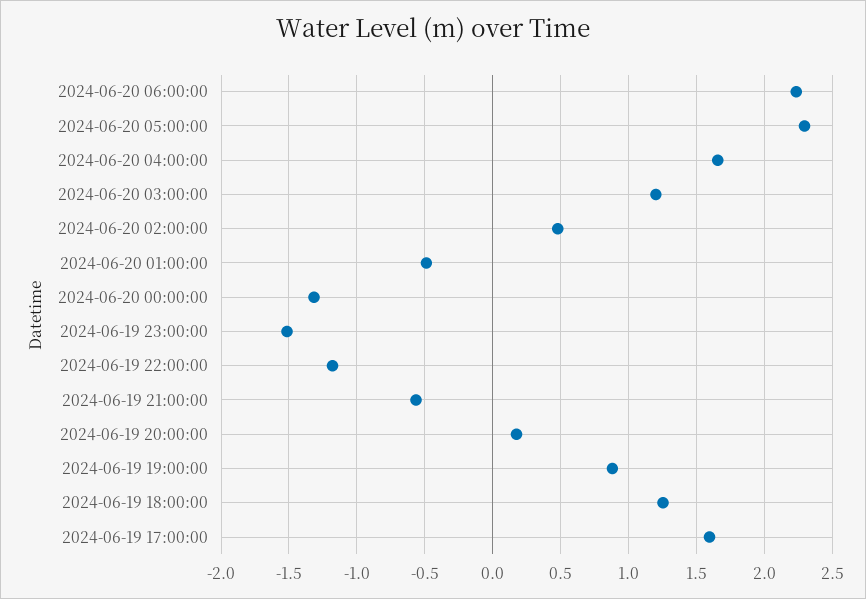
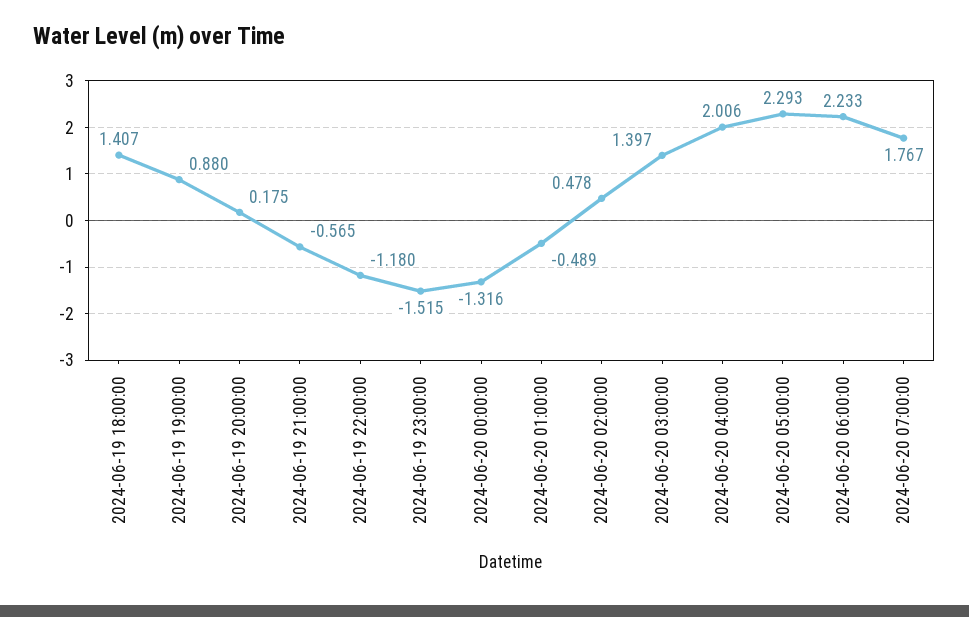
2024-06-20 04:00:00: 1.65 -> 2.006
2024-06-20 03:00:00: 1.2 -> 1.397
2024-06-19 18:00:00: 1.25 -> 1.407
2024-06-19 17:00:00: 1.6 -> none
2024-06-20 07:00:00: none -> 1.767

